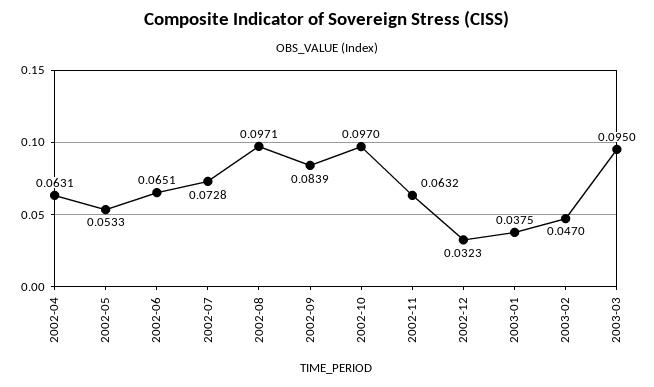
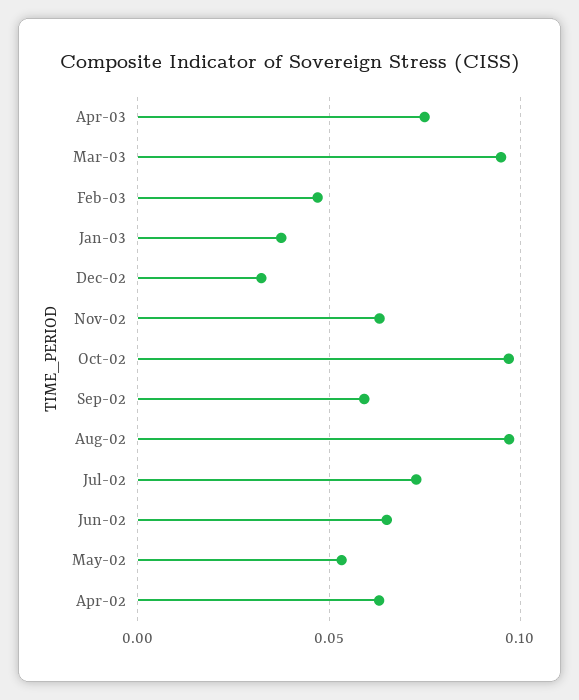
2002-09: 0.0839 -> 0.06
Apr-03: none -> 0.075

